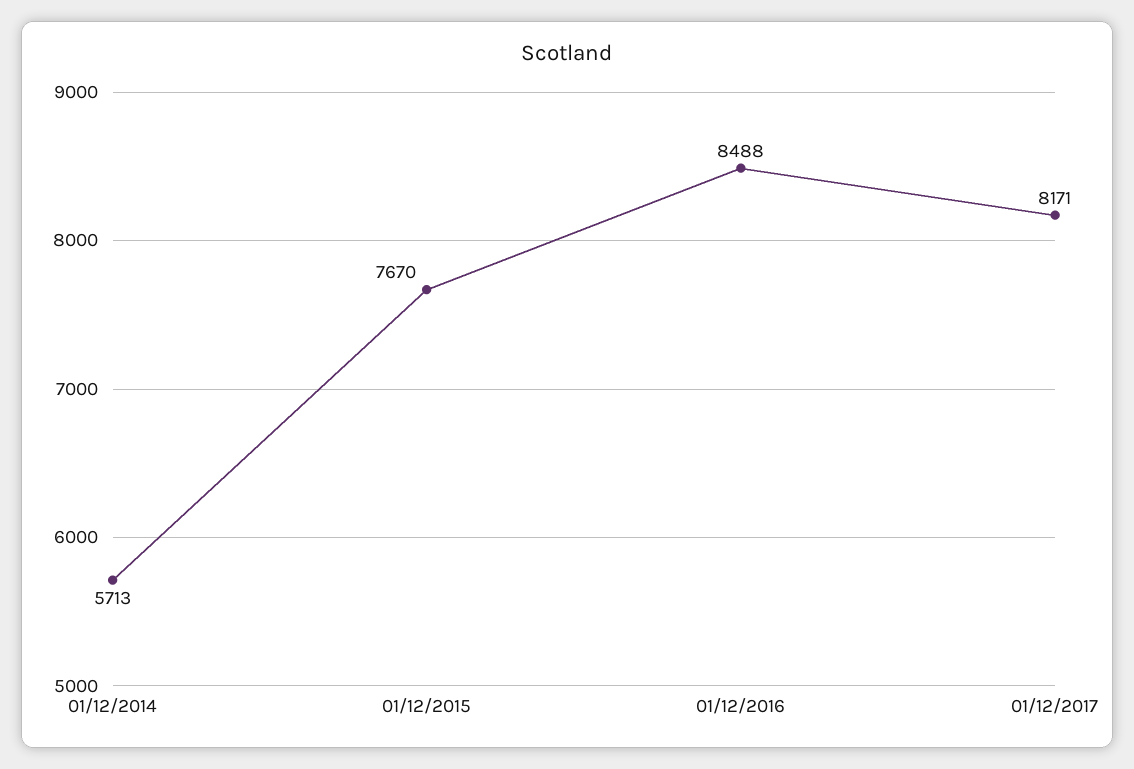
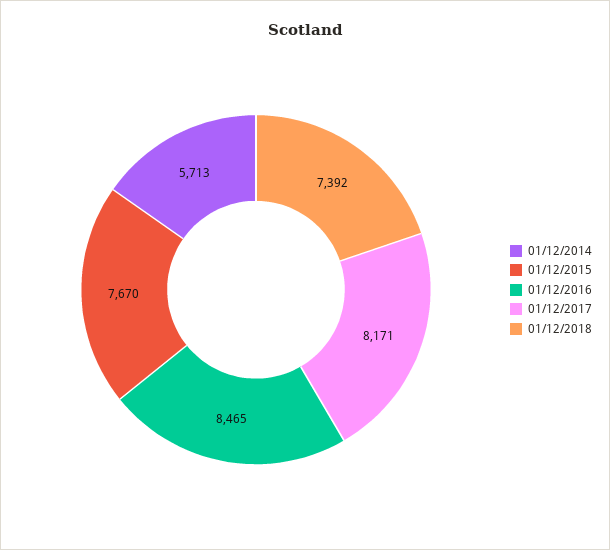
01/12/2016: 8488 -> 8465
01/12/2018: none -> 7392

